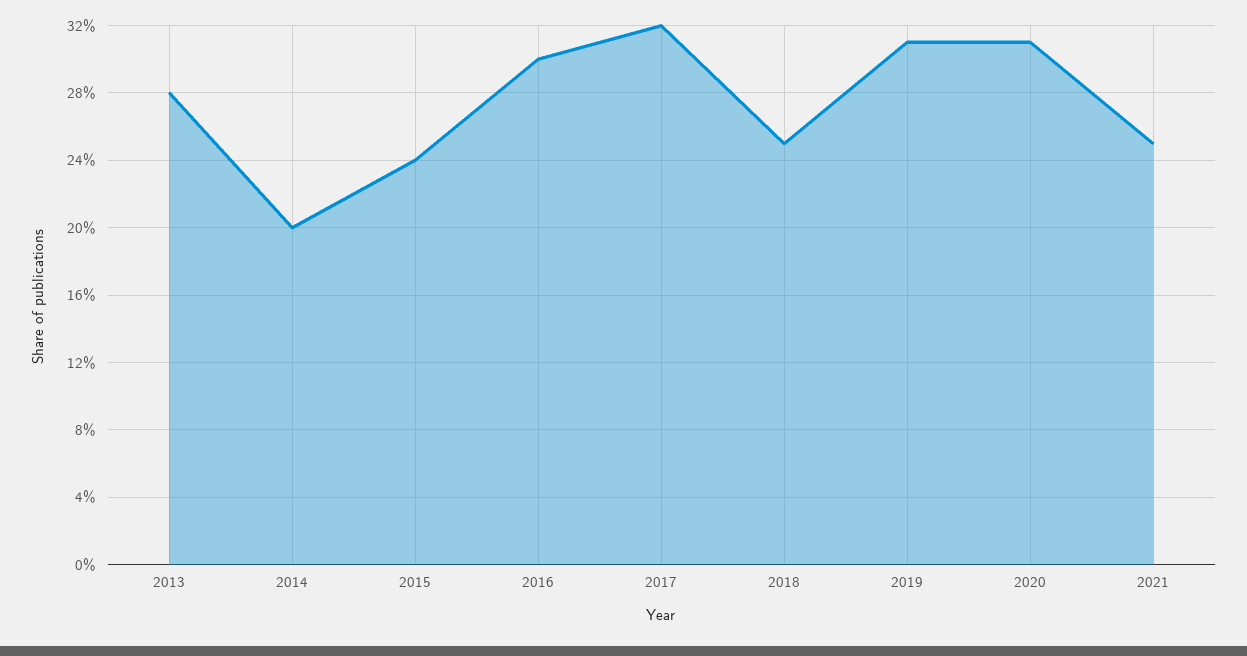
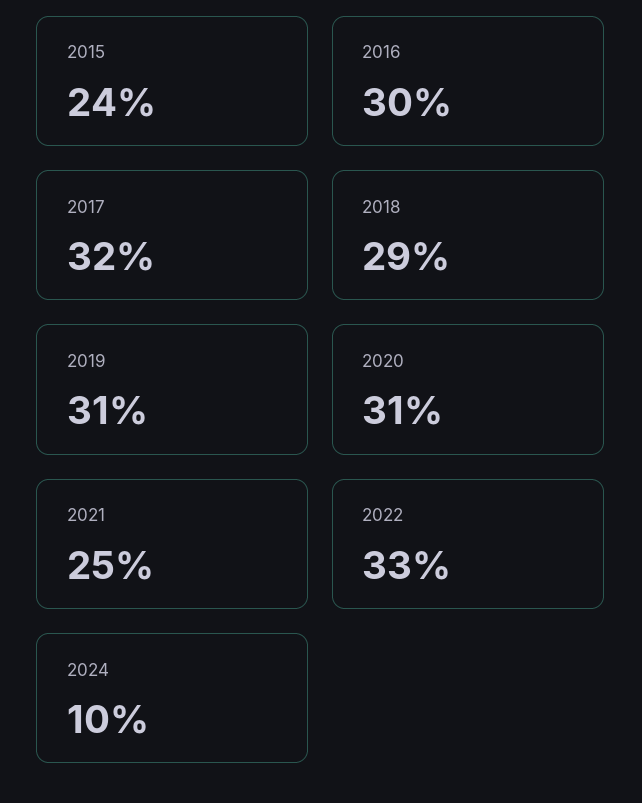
2013: 28 -> none
2014: 20 -> none
2018: 25 -> 29
2022: none -> 33
2024: none -> 10

